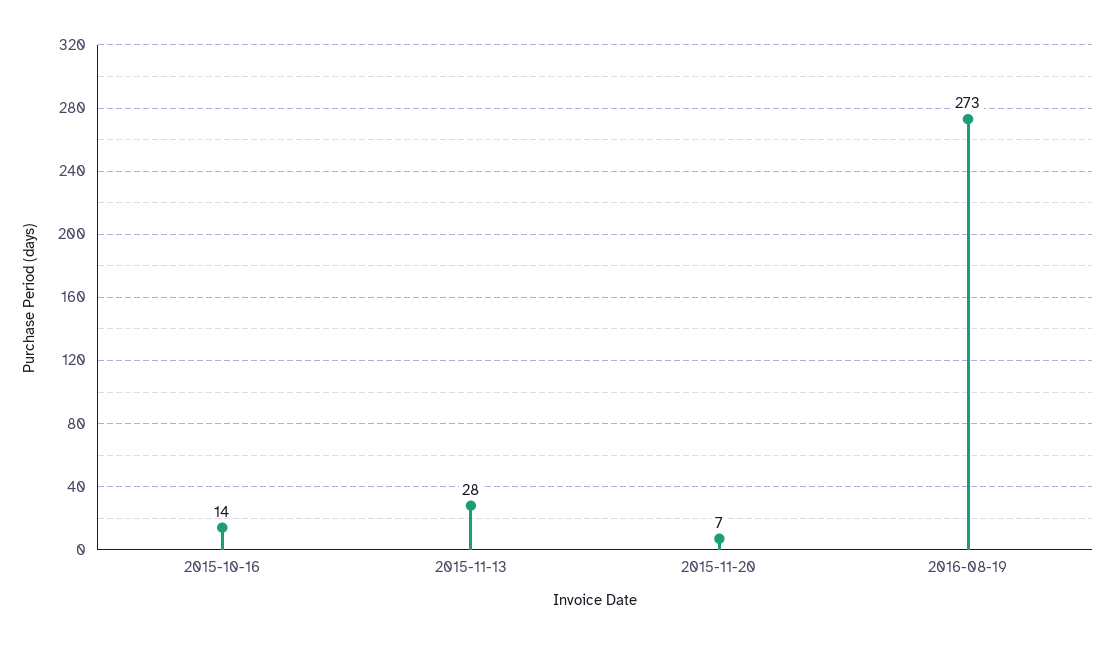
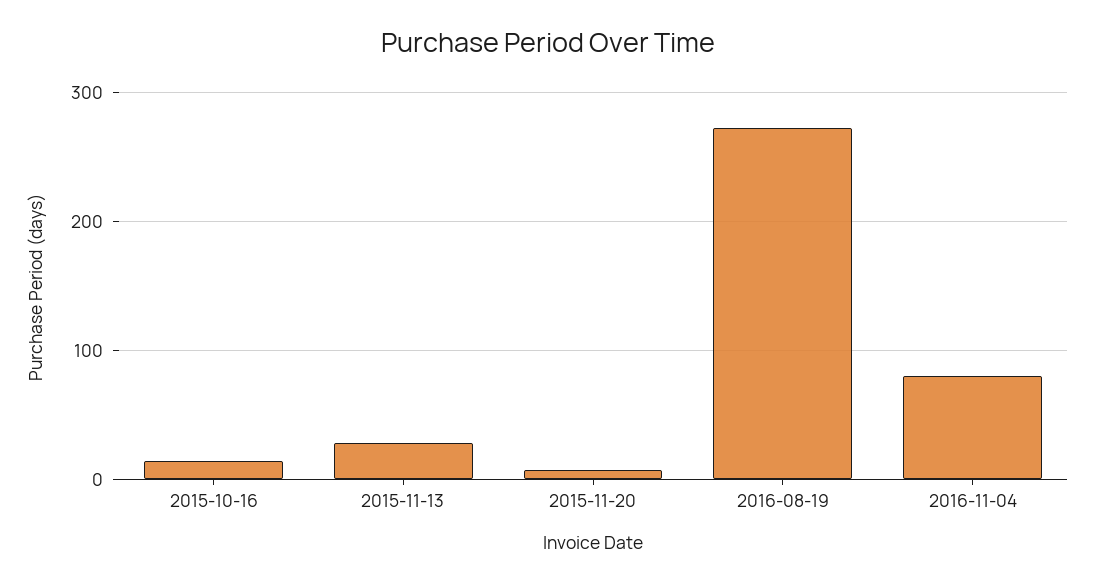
2016-11-04: none -> 80

